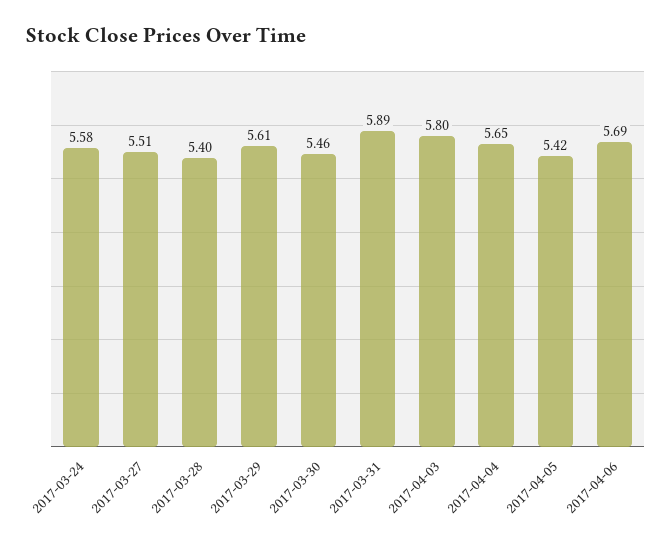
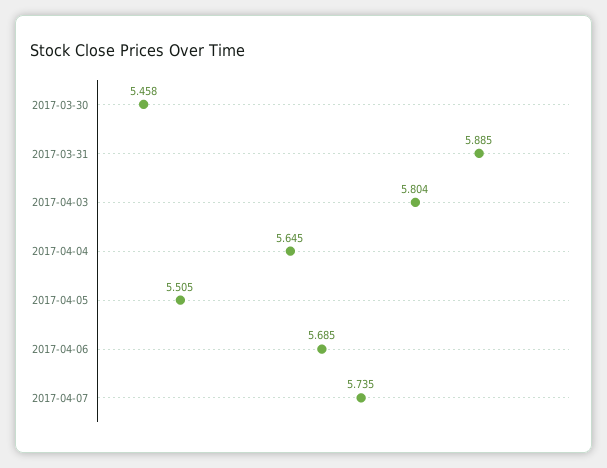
2017-03-24: 5.58 -> none
2017-03-27: 5.51 -> none
2017-03-28: 5.4 -> none
2017-03-29: 5.61 -> none
2017-04-05: 5.42 -> 5.505
2017-04-07: none -> 5.735

